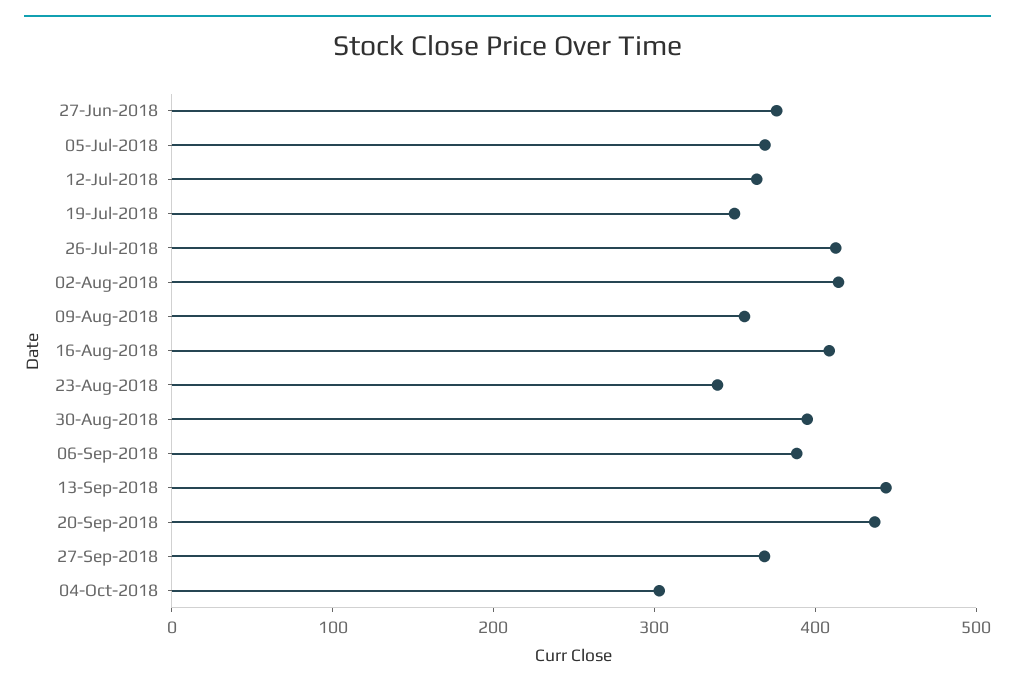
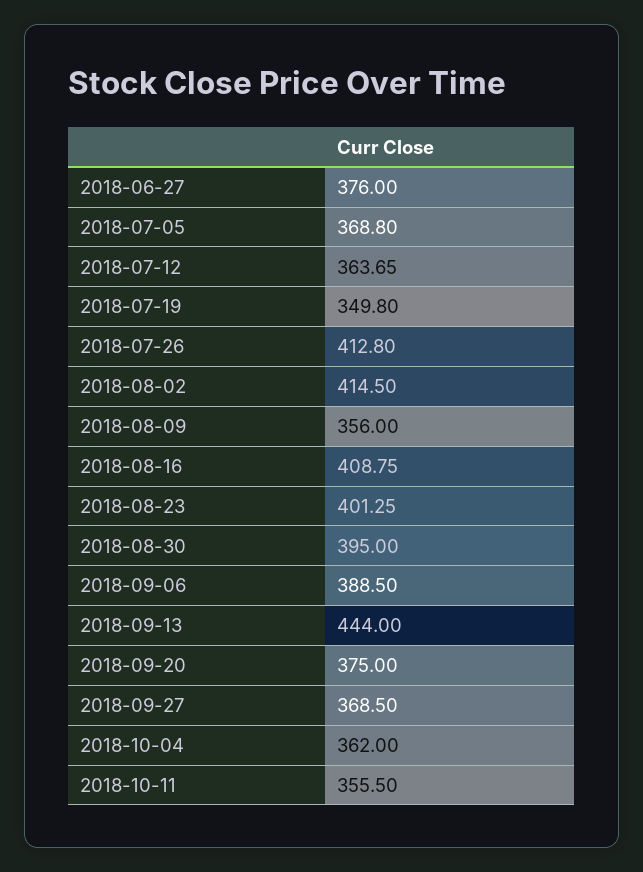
23-Aug-2018: 340 -> 401.25
20-Sep-2018: 440 -> 375
04-Oct-2018: 300 -> 362
2018-10-11: none -> 355.5

